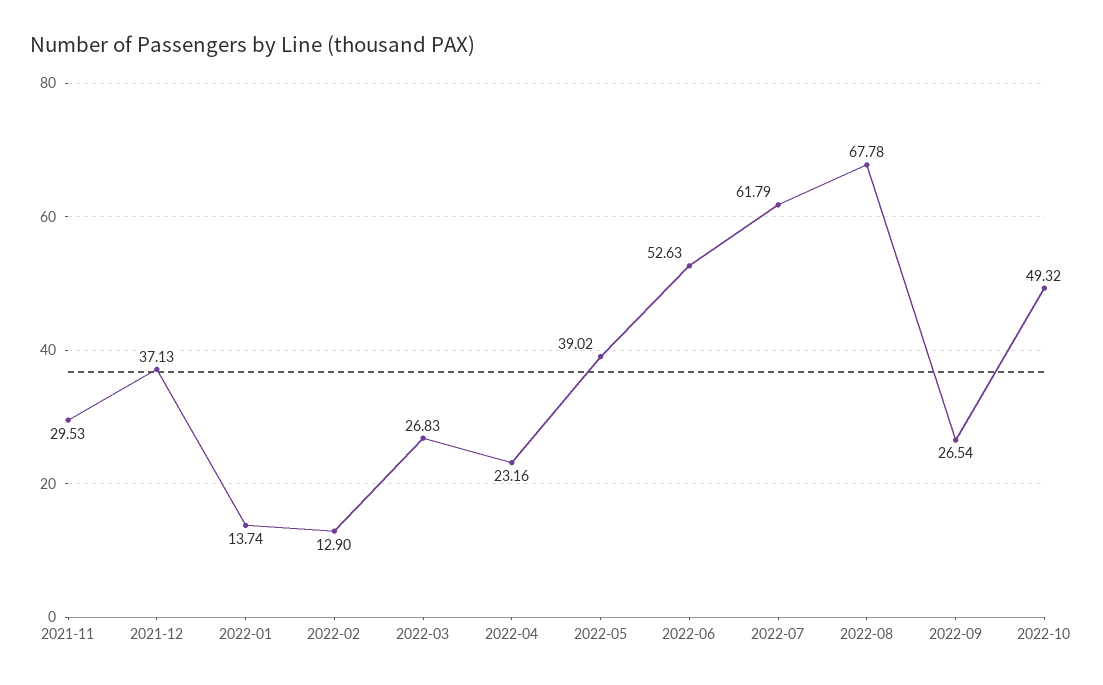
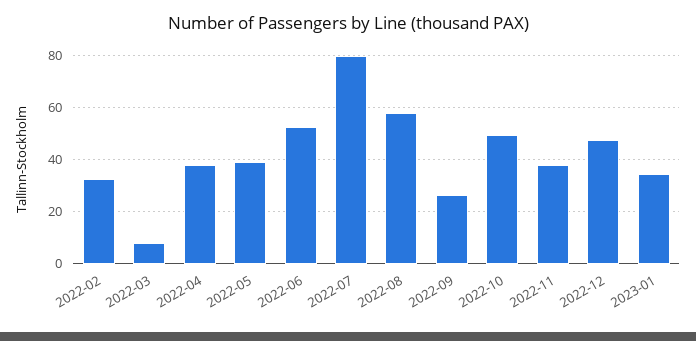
2021-11: 29.53 -> none
2021-12: 37.13 -> none
2022-01: 13.74 -> none
2022-02: 12.9 -> 32.5
2022-03: 26.83 -> 7.5
2022-04: 23.16 -> 37.5
2022-07: 61.79 -> 80
2022-08: 67.78 -> 57.5
2022-11: none -> 37.5
2022-12: none -> 47.5
2023-01: none -> 35

